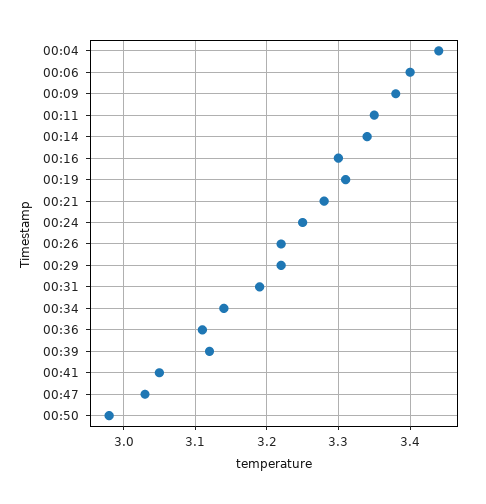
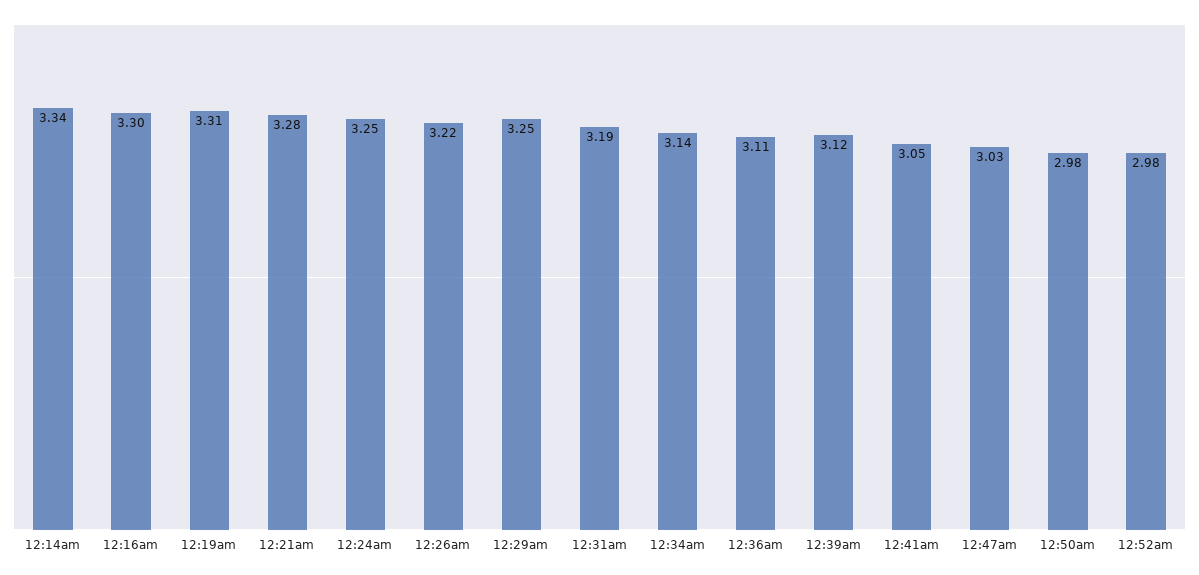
00:04: 3.44 -> none
00:06: 3.4 -> none
00:09: 3.38 -> none
00:11: 3.35 -> none
00:29: 3.22 -> 3.25
12:52am: none -> 2.98

